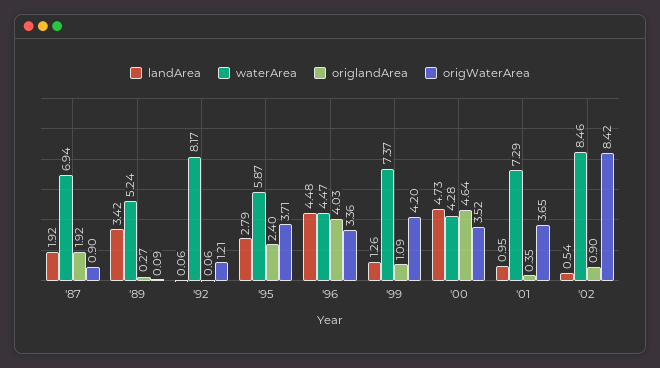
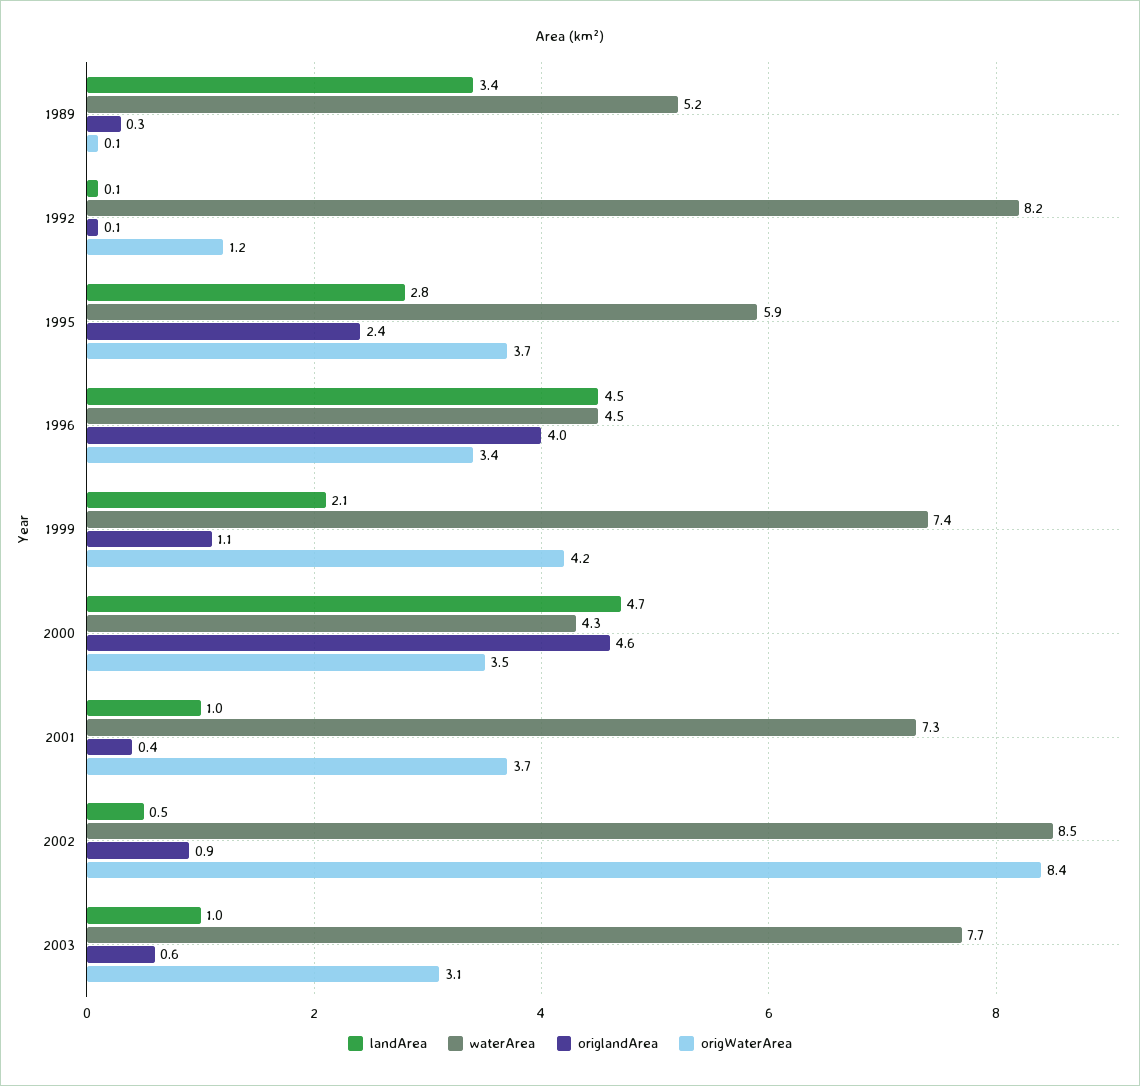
landArea, '87: 1.92 -> none
waterArea, '87: 6.94 -> none
origlandArea, '87: 1.92 -> none
origWaterArea, '87: 0.9 -> none
landArea, '99: 1.26 -> 2.1
landArea, 2003: none -> 1
waterArea, 2003: none -> 7.7
origlandArea, 2003: none -> 0.6
origWaterArea, 2003: none -> 3.1

